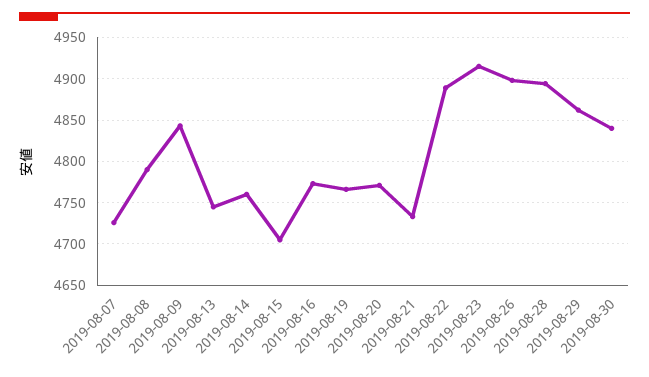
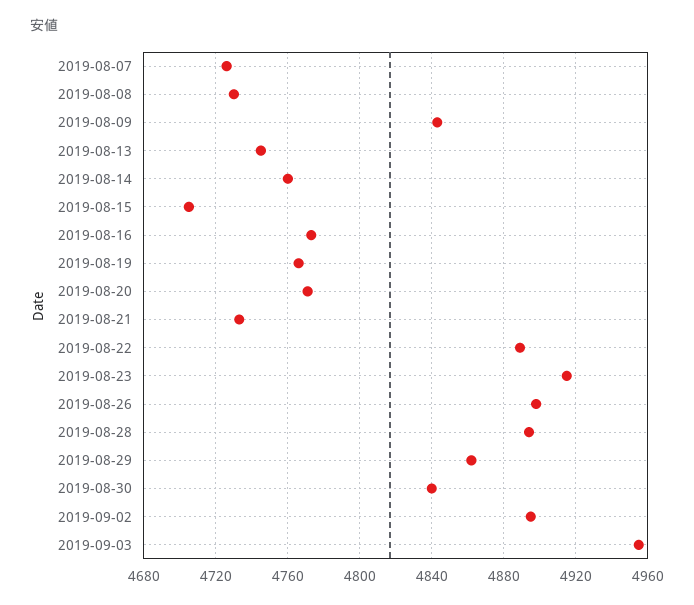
2019-08-08: 4790 -> 4730
2019-09-02: none -> 4895
2019-09-03: none -> 4955

